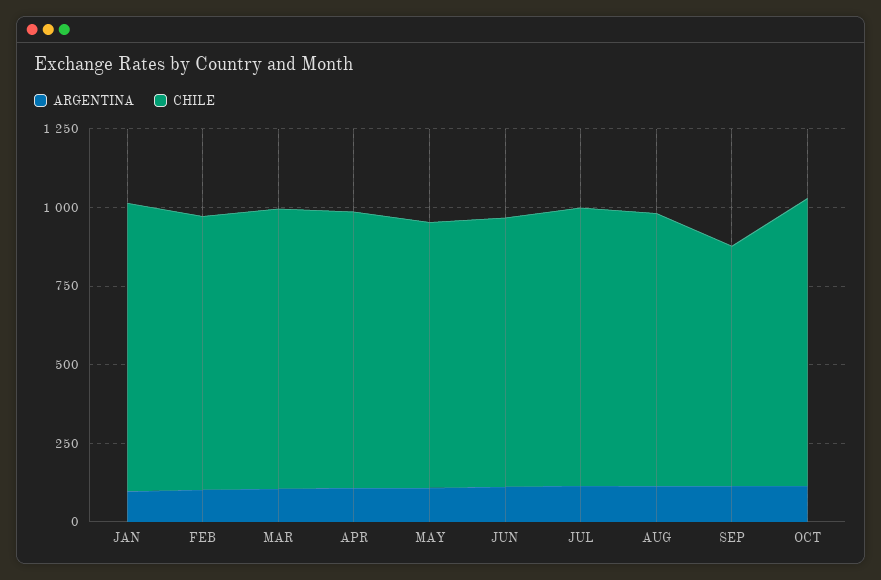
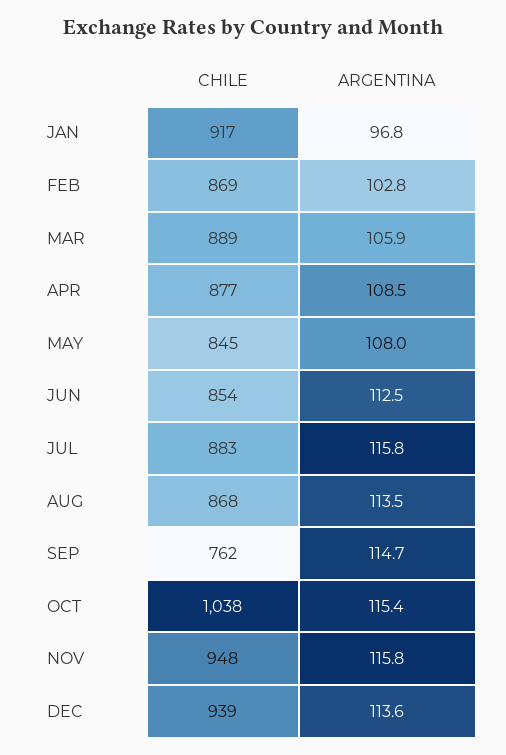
CHILE, OCT: 900 -> 1038
CHILE, NOV: none -> 948
ARGENTINA, NOV: none -> 115.8
CHILE, DEC: none -> 939
ARGENTINA, DEC: none -> 113.6

